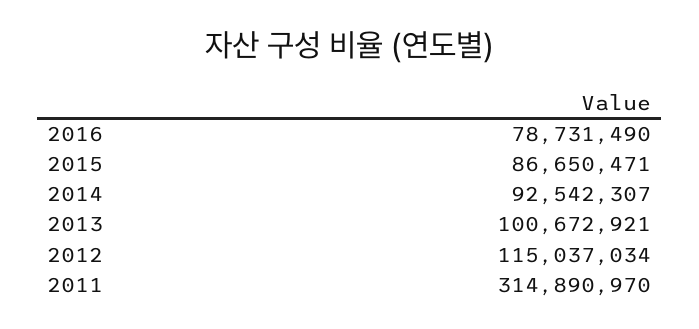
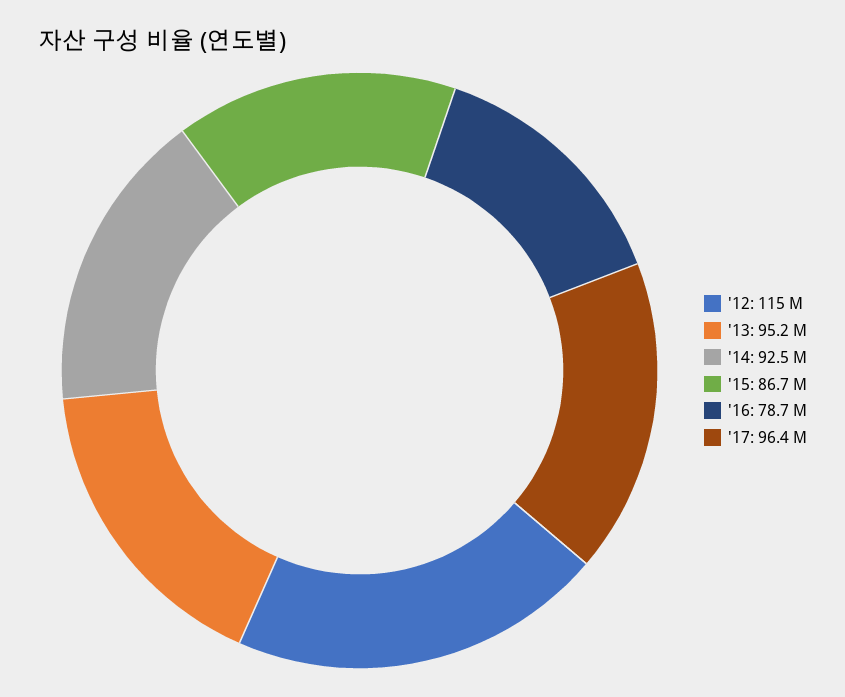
2013: 100672921 -> 95200000
2011: 314890970 -> none
'17: none -> 96400000

